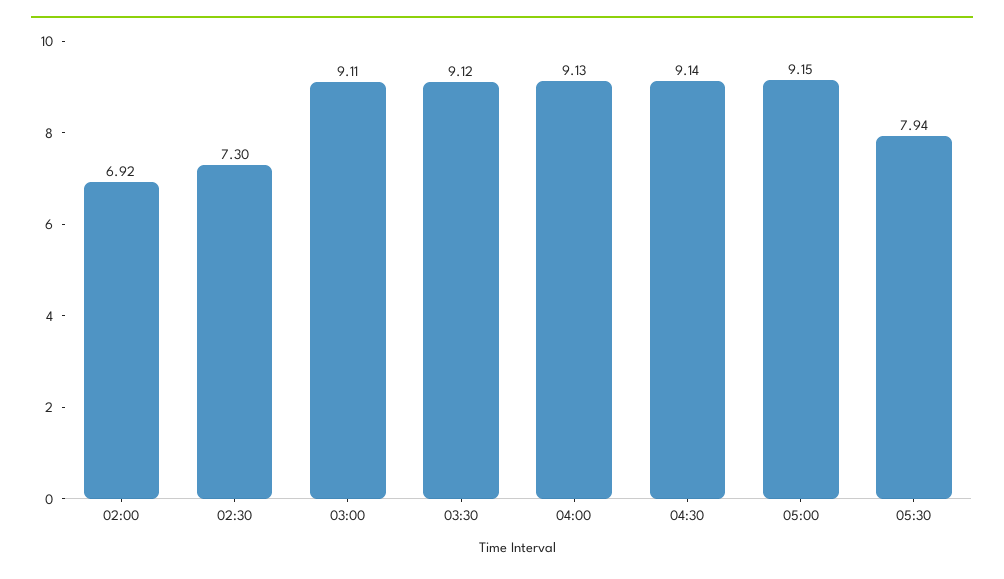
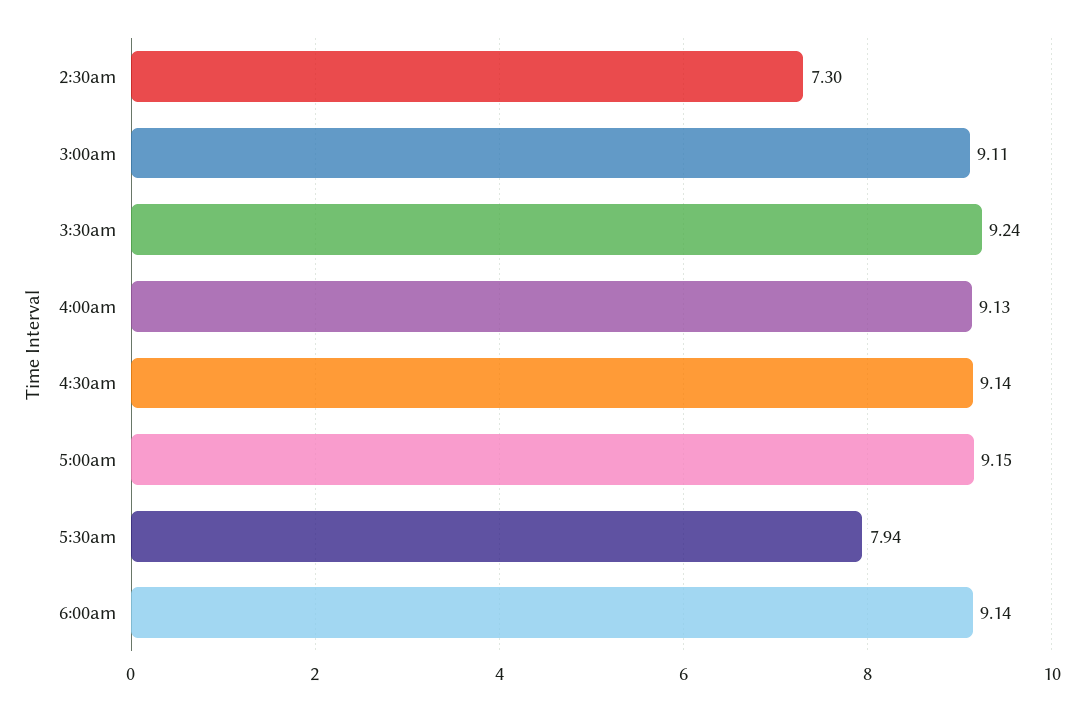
02:00: 6.92 -> none
03:30: 9.12 -> 9.24
6:00am: none -> 9.14

